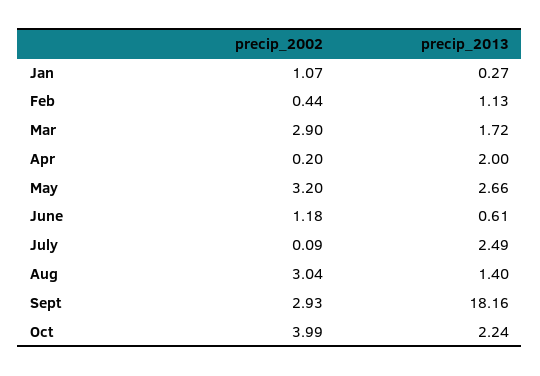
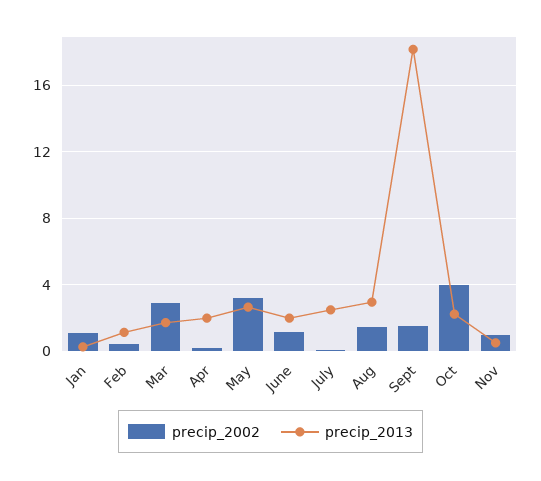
precip_2013, June: 0.61 -> 2
precip_2002, Aug: 3.04 -> 1.5
precip_2013, Aug: 1.4 -> 3
precip_2002, Sept: 2.93 -> 1.5
precip_2002, Nov: none -> 1
precip_2013, Nov: none -> 0.5

